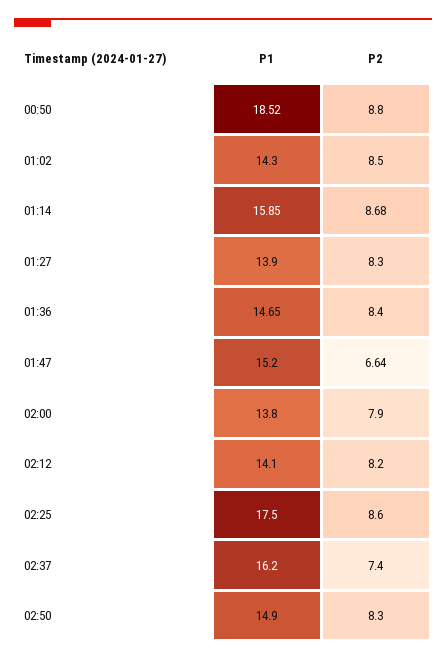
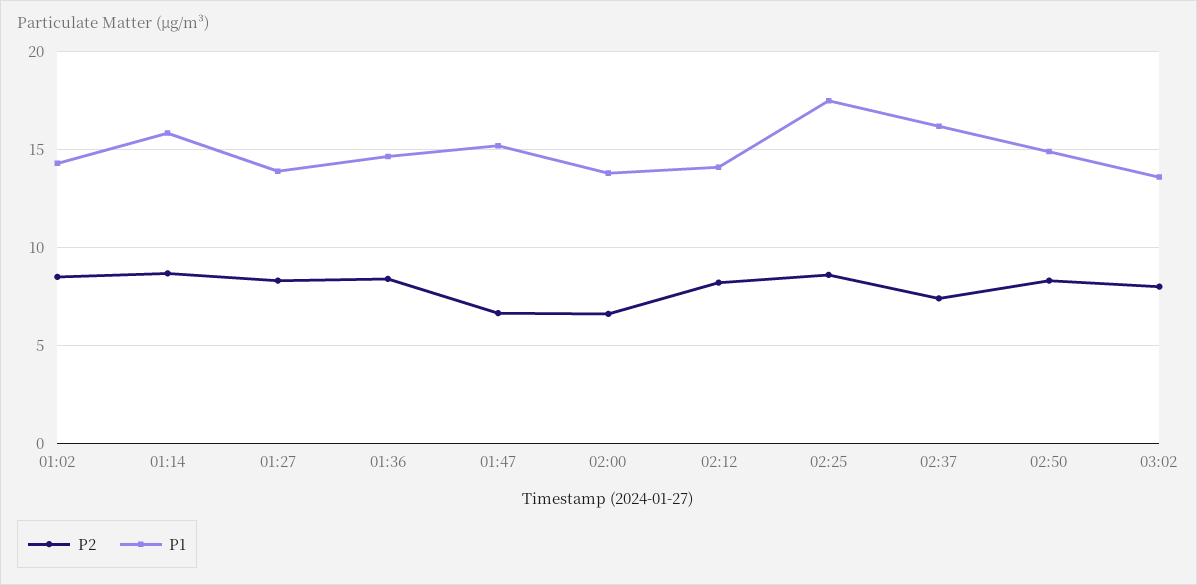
P1, 00:50: 18.52 -> none
P2, 00:50: 8.8 -> none
P2, 02:00: 7.9 -> 6.5
P2, 03:02: none -> 8
P1, 03:02: none -> 13.5

